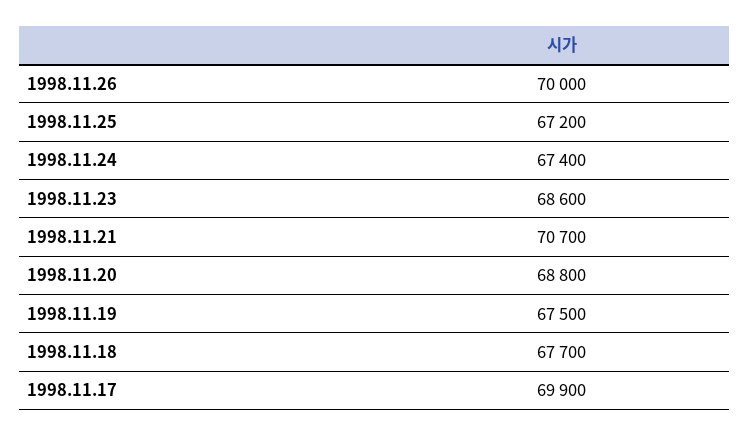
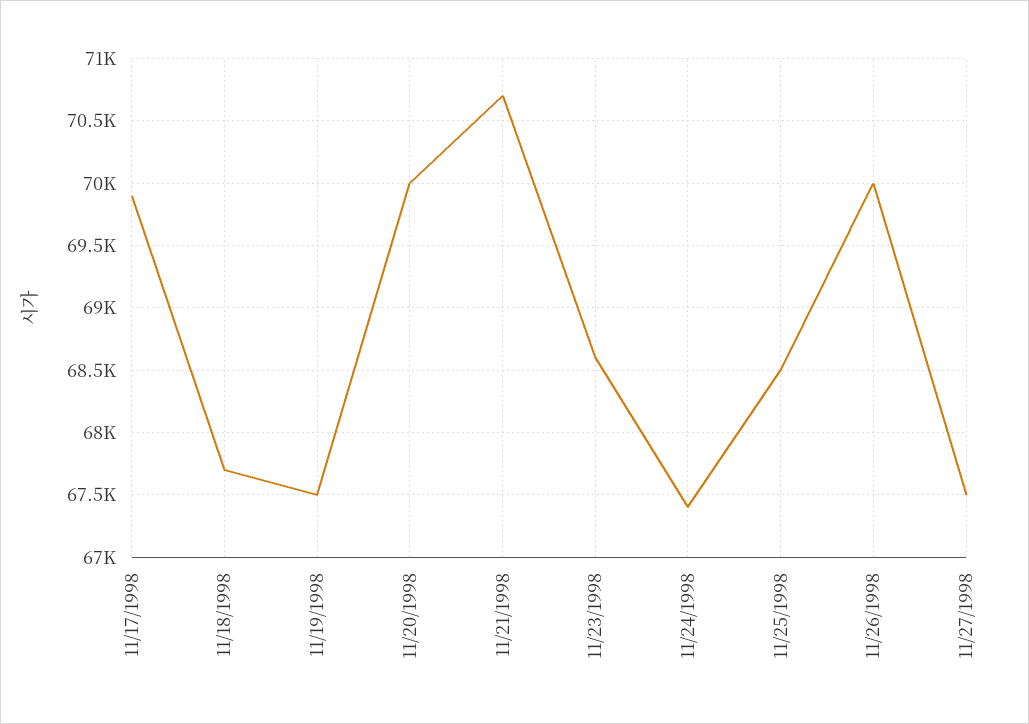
1998.11.25: 67200 -> 68500
1998.11.20: 68800 -> 70000
11/27/1998: none -> 67500

